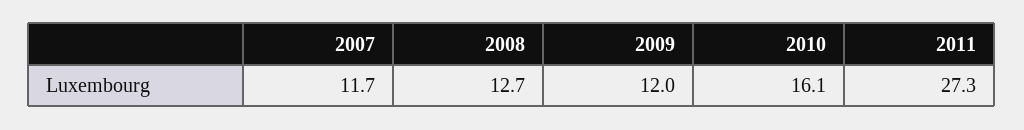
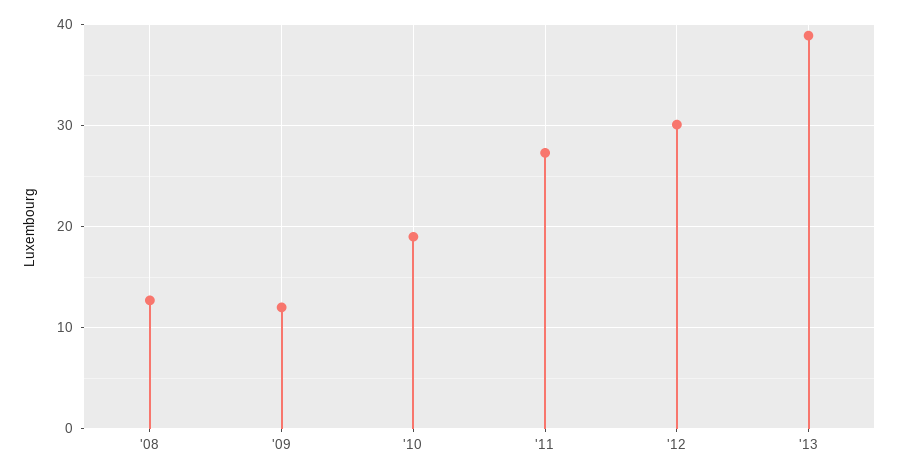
2007: 11.7 -> none
2010: 16.1 -> 19
'12: none -> 30
'13: none -> 39

